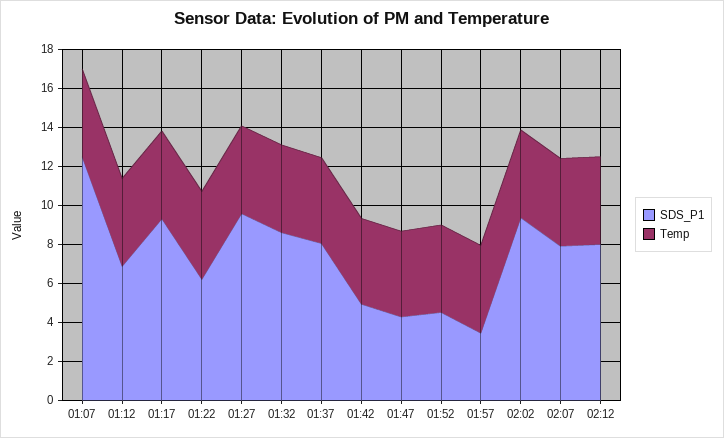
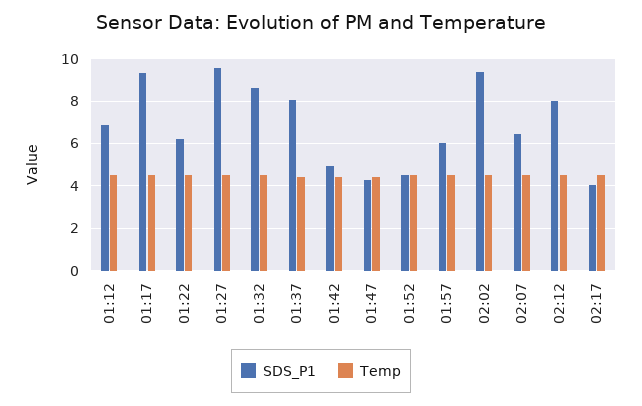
SDS_P1, 01:07: 12.5 -> none
Temp, 01:07: 4.5 -> none
SDS_P1, 01:57: 3.5 -> 6
SDS_P1, 02:07: 8 -> 6.5
SDS_P1, 02:17: none -> 4
Temp, 02:17: none -> 4.5

